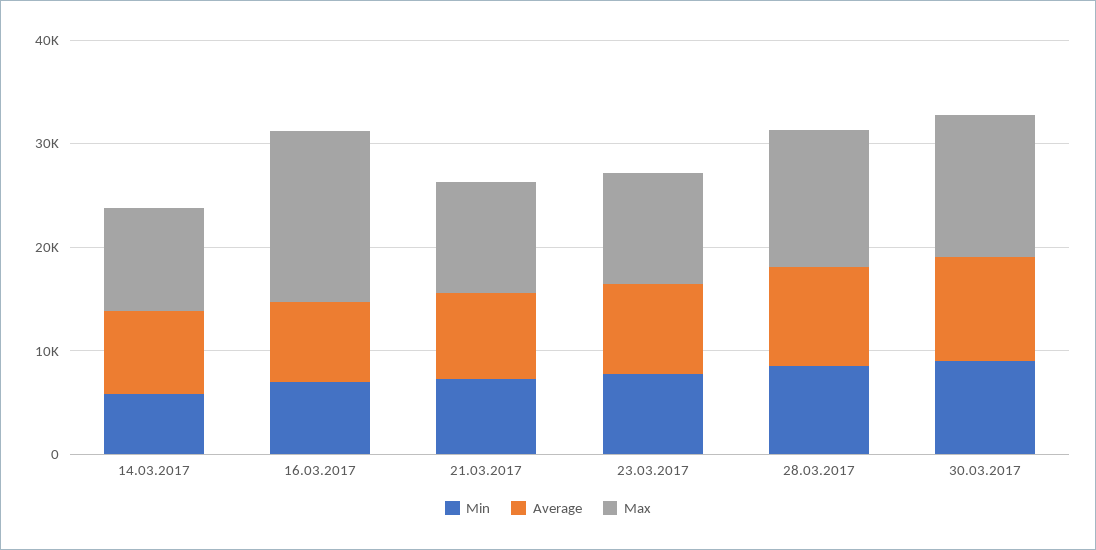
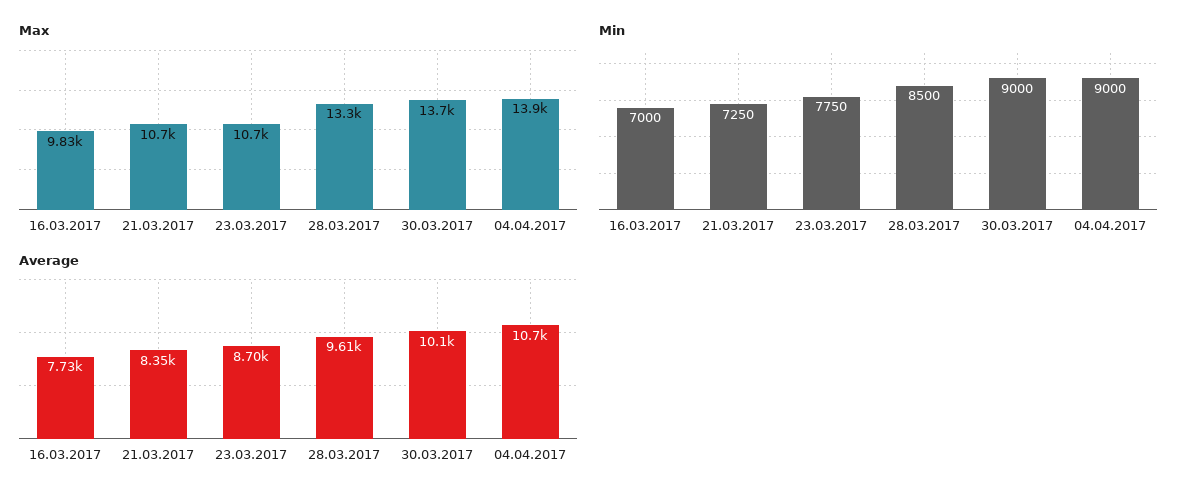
Min, 14.03.2017: 6000 -> none
Average, 14.03.2017: 8000 -> none
Max, 14.03.2017: 10000 -> none
Max, 16.03.2017: 16000 -> 9830
Max, 04.04.2017: none -> 13900
Min, 04.04.2017: none -> 9000
Average, 04.04.2017: none -> 10700

